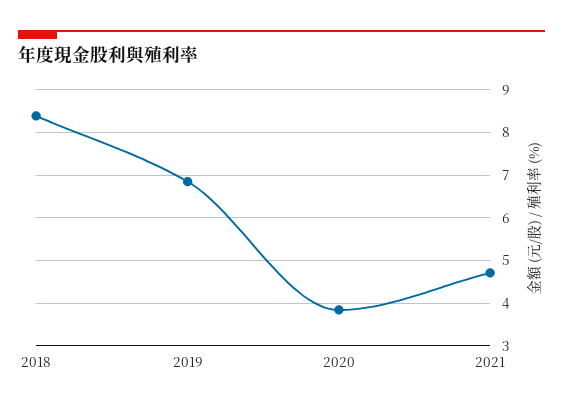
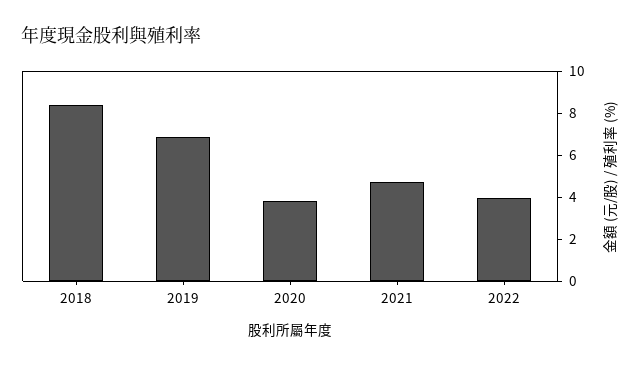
2022: none -> 4

